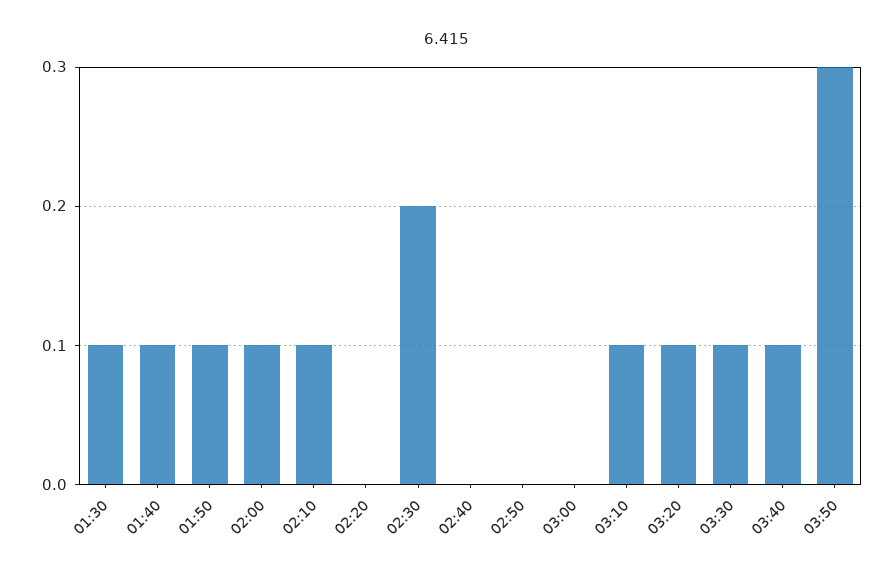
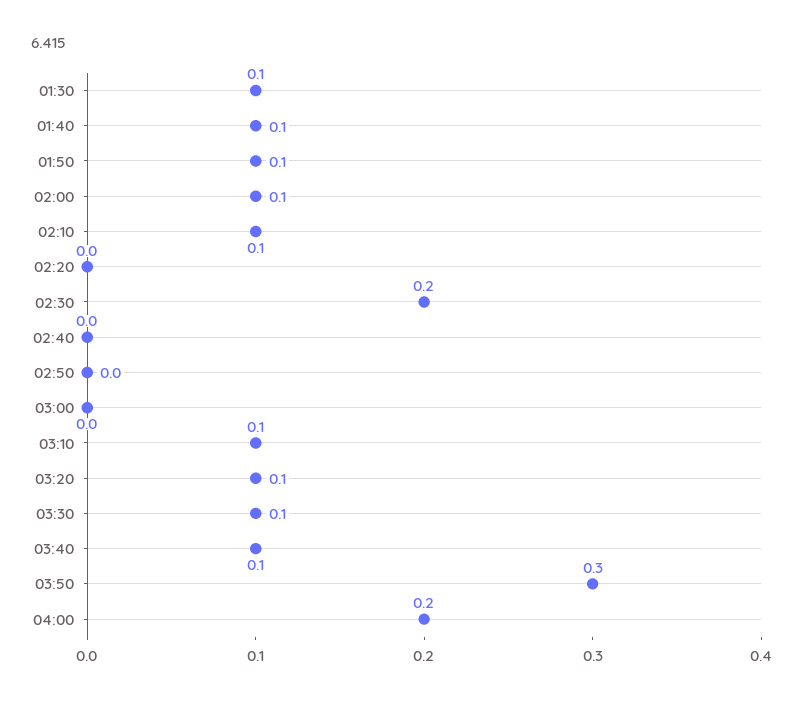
04:00: none -> 0.2

